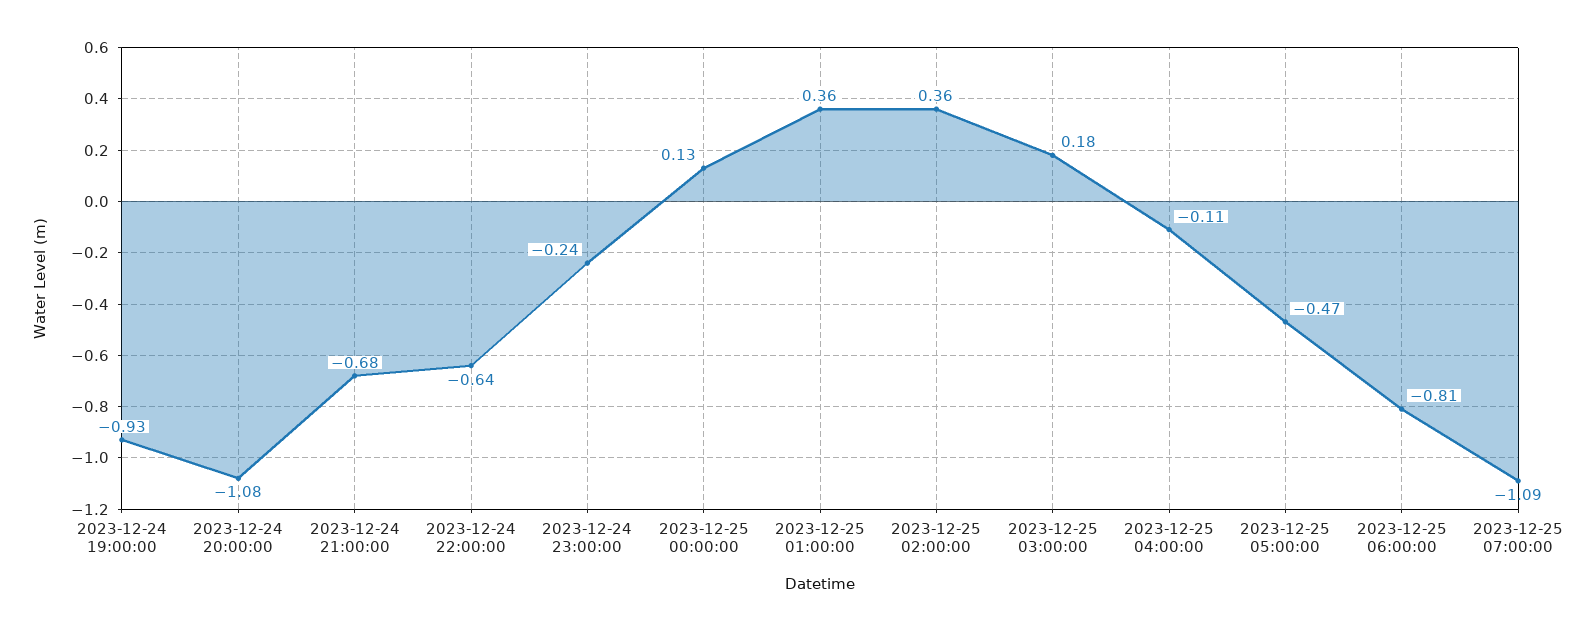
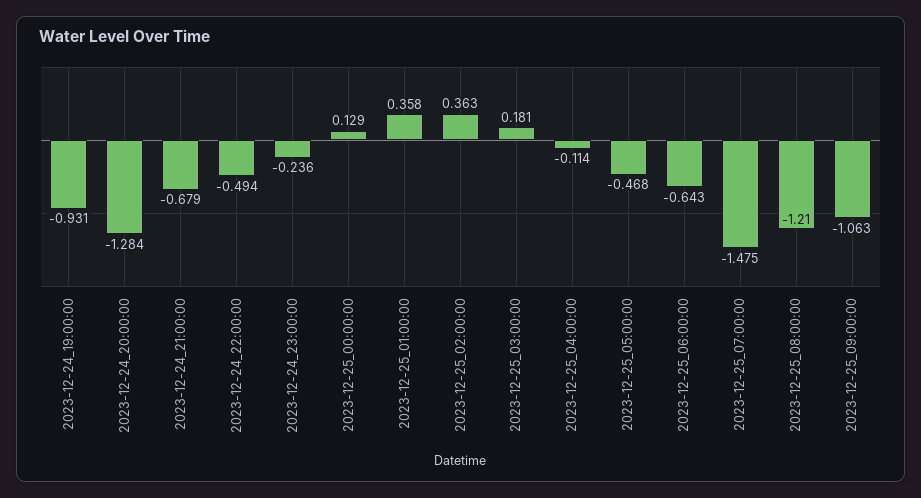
2023-12-24 20:00:00: -1.08 -> -1.284
2023-12-24 22:00:00: -0.64 -> -0.494
2023-12-25 06:00:00: -0.81 -> -0.643
2023-12-25 07:00:00: -1.09 -> -1.475
2023-12-25_08:00:00: none -> -1.21
2023-12-25_09:00:00: none -> -1.063

